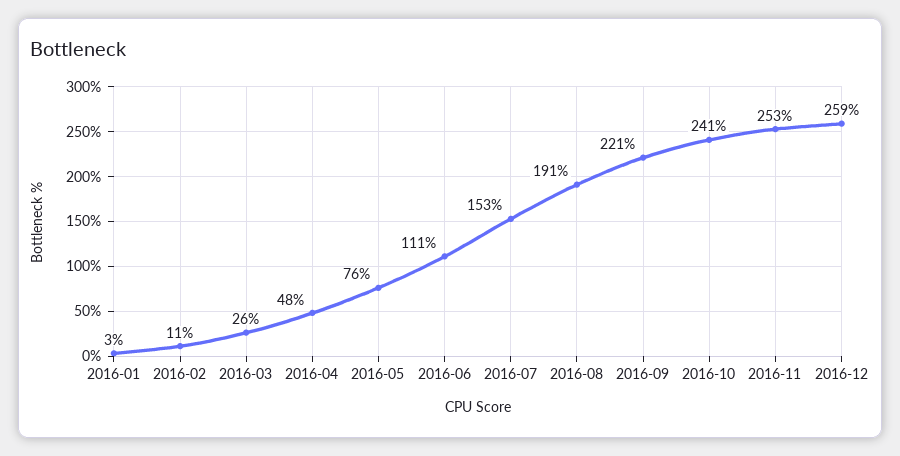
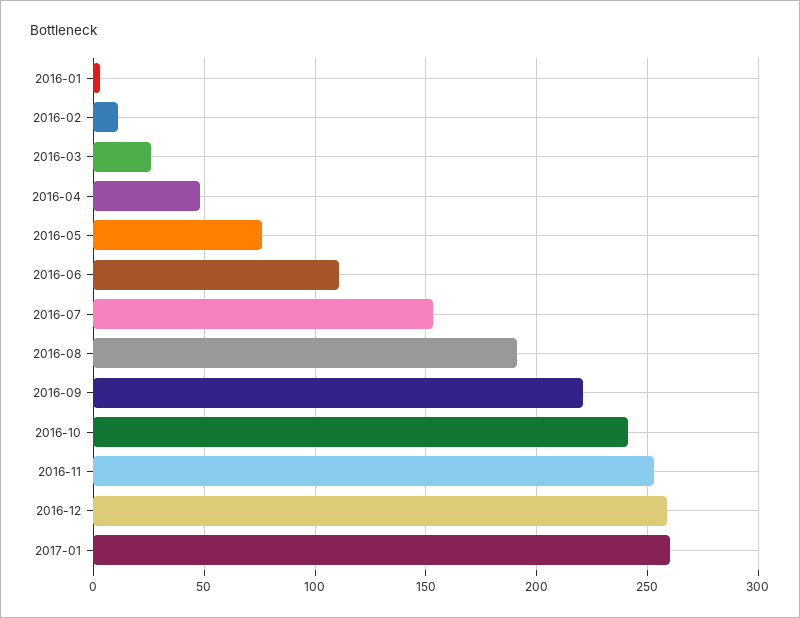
2017-01: none -> 260

